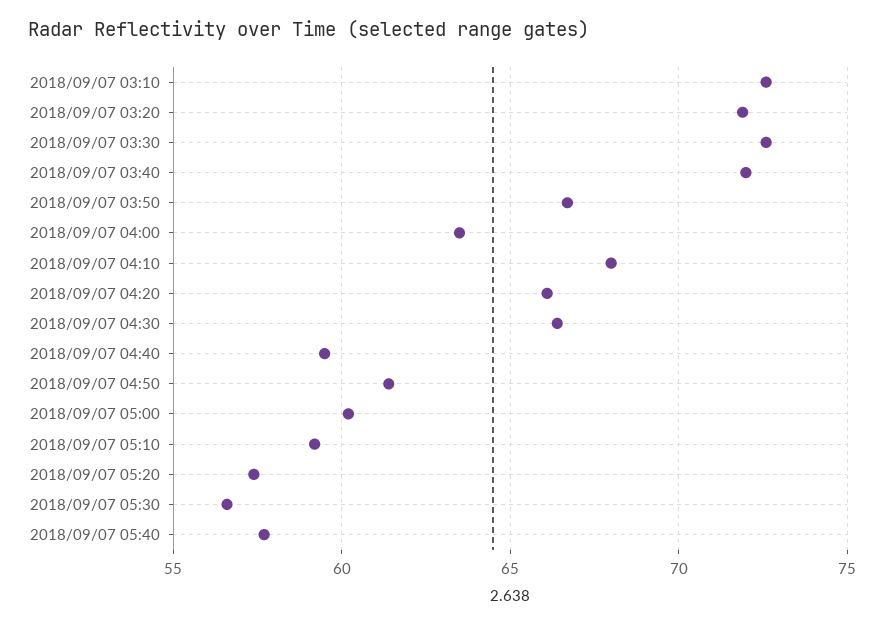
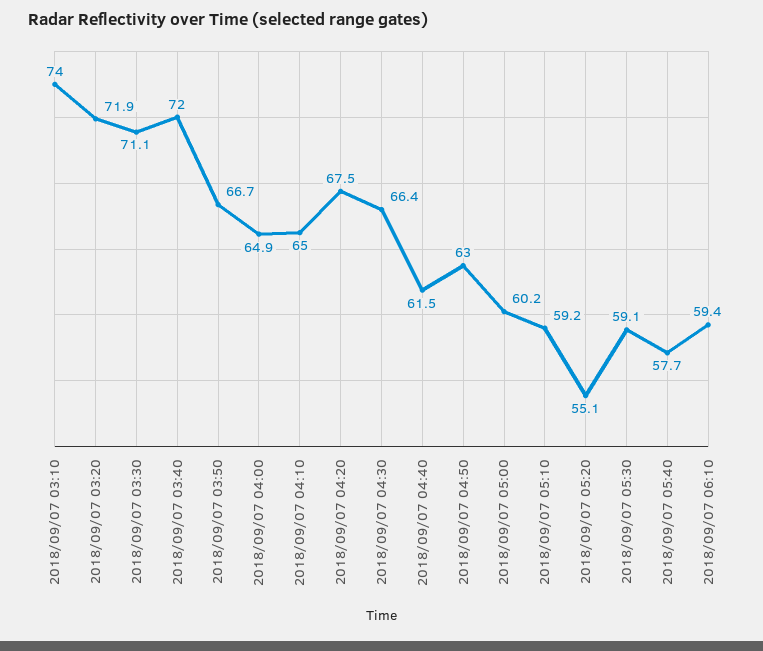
2018/09/07 03:10: 72.5 -> 74
2018/09/07 03:30: 72.5 -> 71.1
2018/09/07 04:00: 63.5 -> 64.9
2018/09/07 04:10: 68 -> 65
2018/09/07 04:20: 66 -> 67.5
2018/09/07 04:40: 59.5 -> 61.5
2018/09/07 04:50: 61.5 -> 63
2018/09/07 05:20: 57.5 -> 55.1
2018/09/07 05:30: 56.5 -> 59.1
2018/09/07 06:10: none -> 59.4

